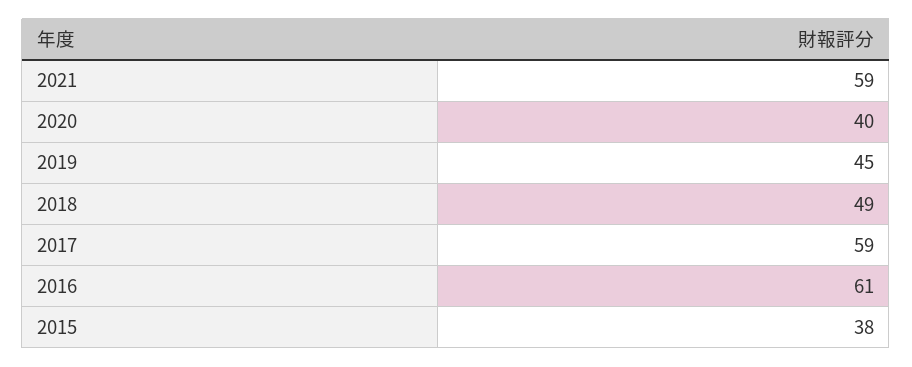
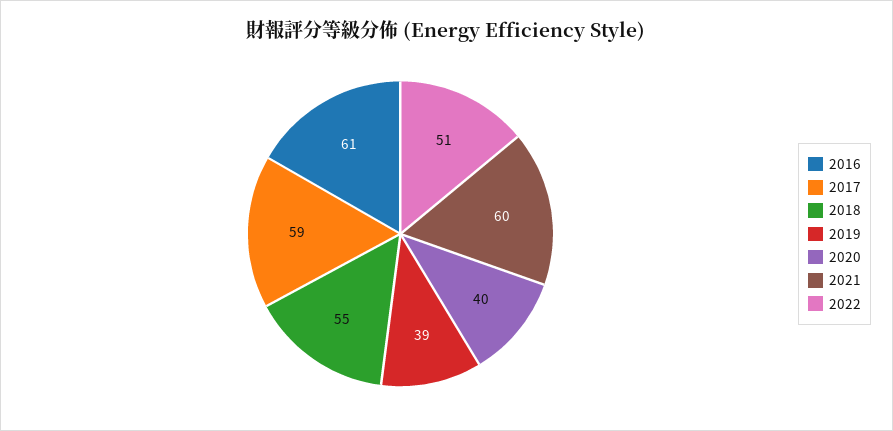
2021: 59 -> 60
2019: 45 -> 39
2018: 49 -> 55
2015: 38 -> none
2022: none -> 51

